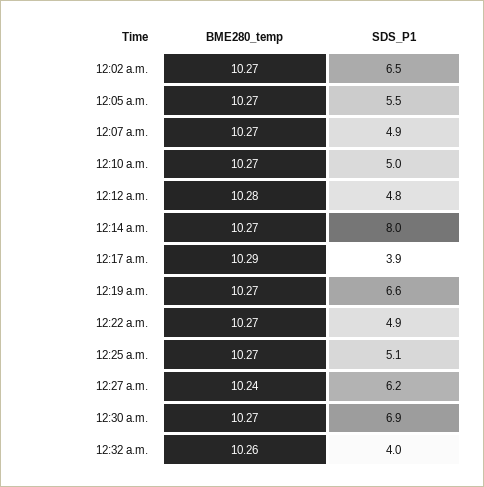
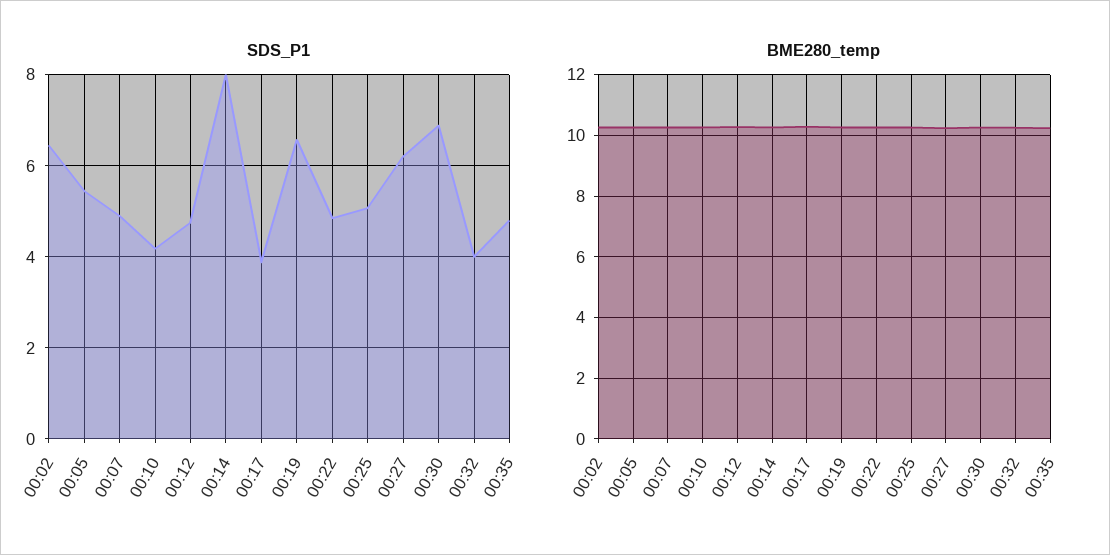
SDS_P1, 12:10 a.m.: 5 -> 4.2
SDS_P1, 00:35: none -> 4.8
BME280_temp, 00:35: none -> 10.2

